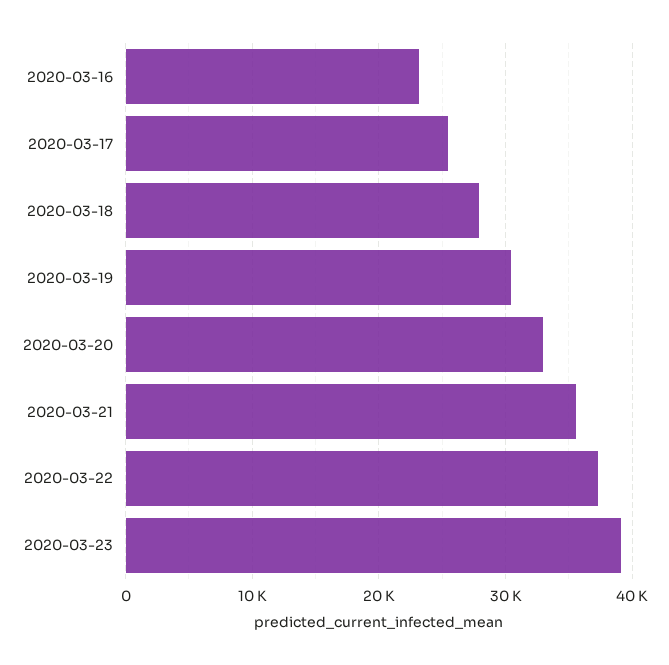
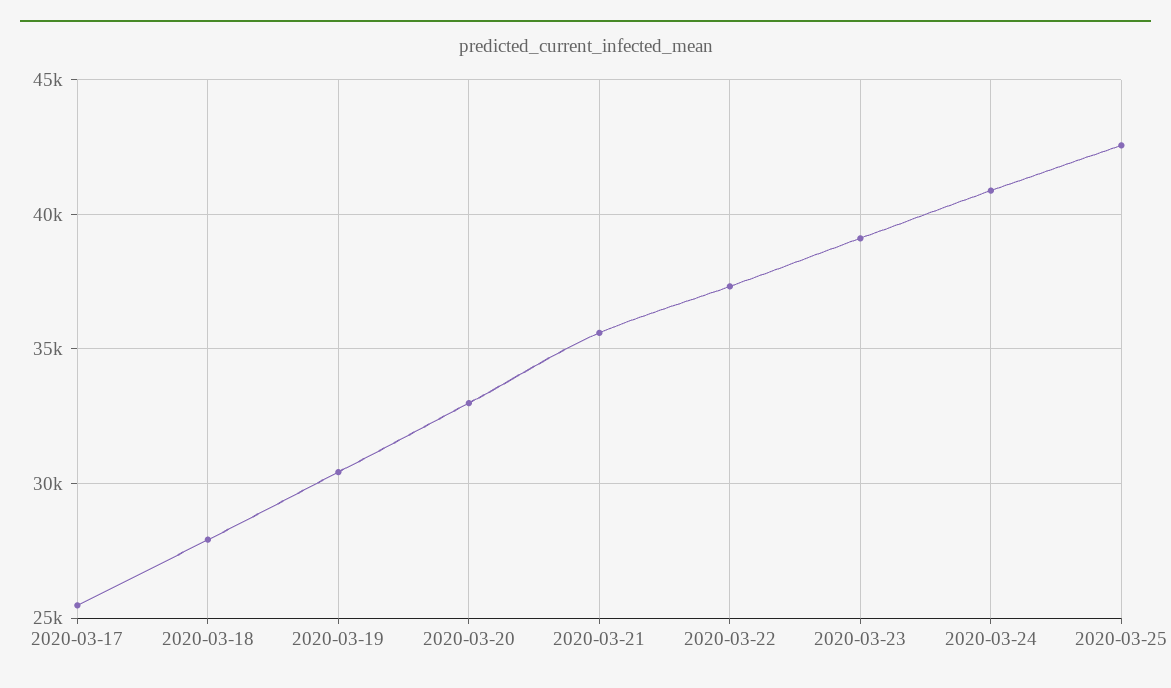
2020-03-16: 23000 -> none
2020-03-24: none -> 41000
2020-03-25: none -> 42500

